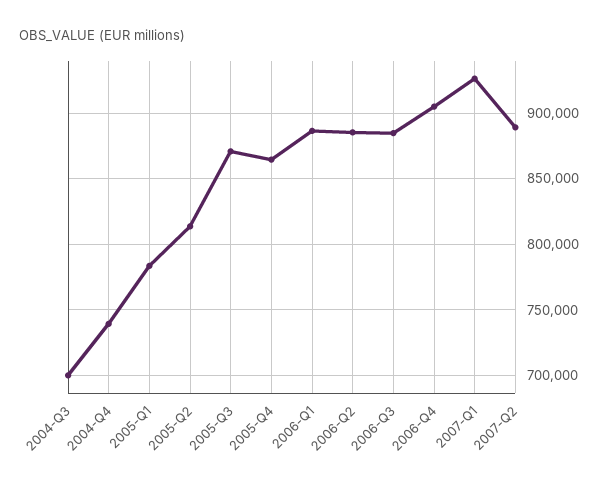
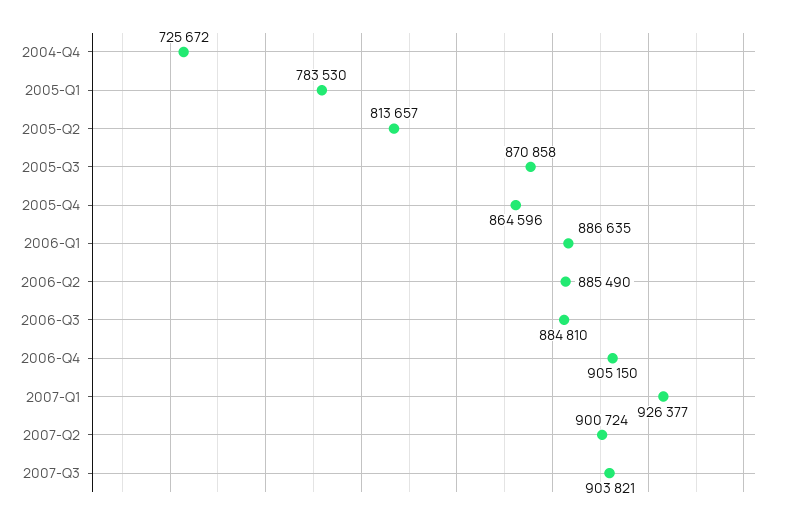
2004-Q3: 700000 -> none
2004-Q4: 740000 -> 725672
2007-Q2: 890000 -> 900724
2007-Q3: none -> 903821

